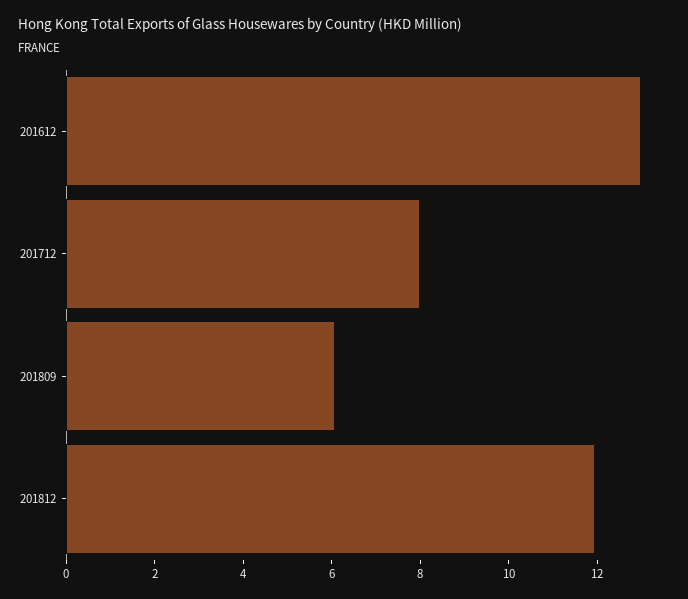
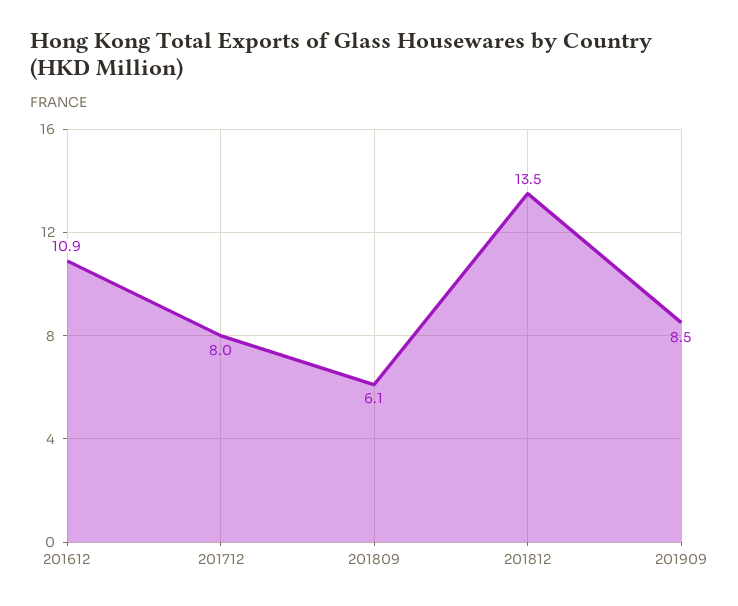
201612: 13 -> 10.9
201812: 12 -> 13.5
201909: none -> 8.5

